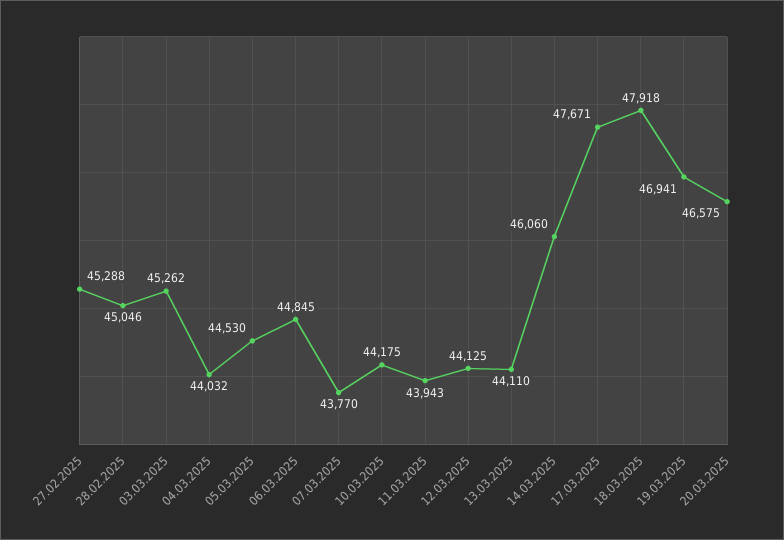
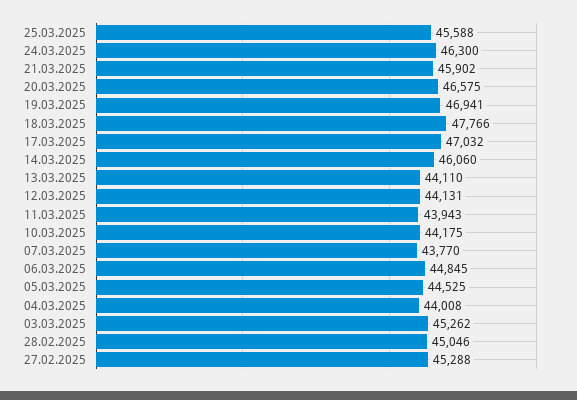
04.03.2025: 44032 -> 44008
05.03.2025: 44530 -> 44525
12.03.2025: 44125 -> 44131
17.03.2025: 47671 -> 47032
18.03.2025: 47918 -> 47766
25.03.2025: none -> 45588
24.03.2025: none -> 46300
21.03.2025: none -> 45902

